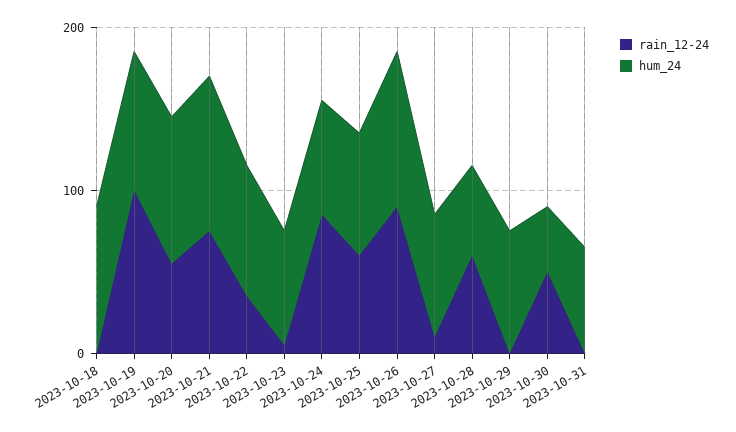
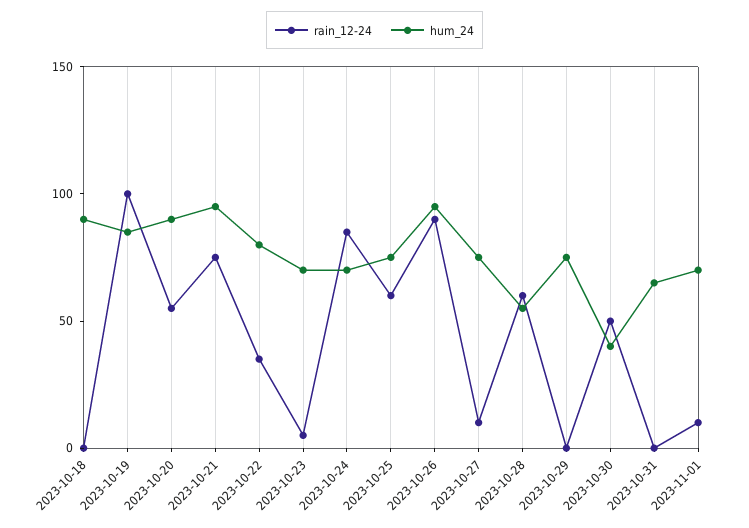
rain_12-24, 2023-11-01: none -> 10
hum_24, 2023-11-01: none -> 70

